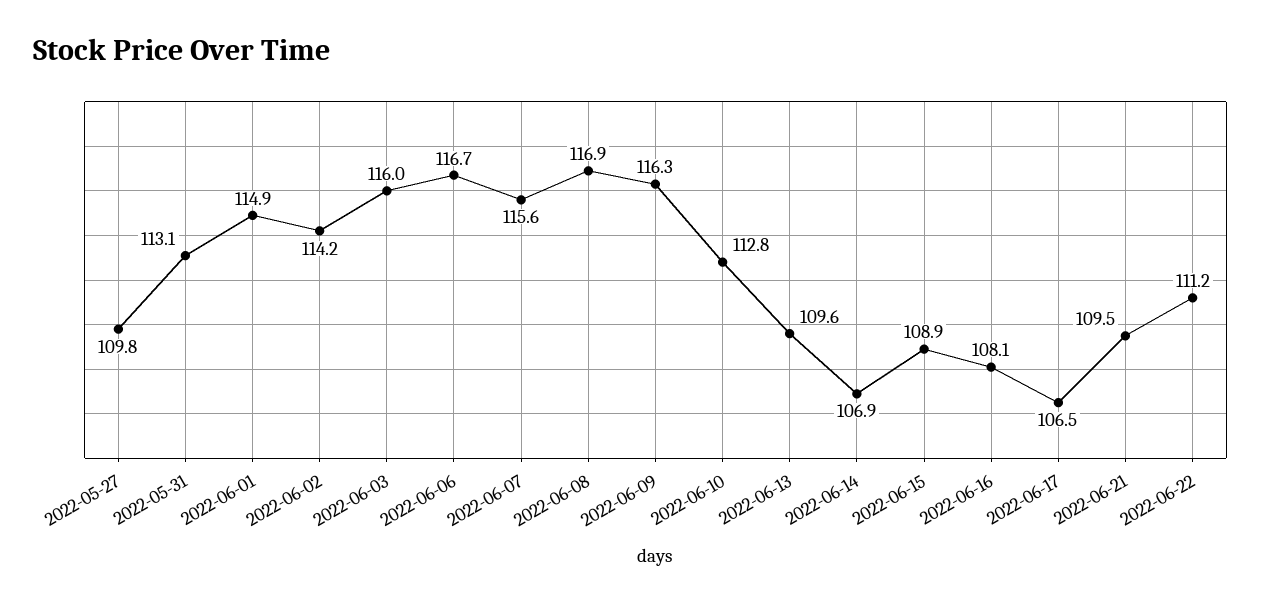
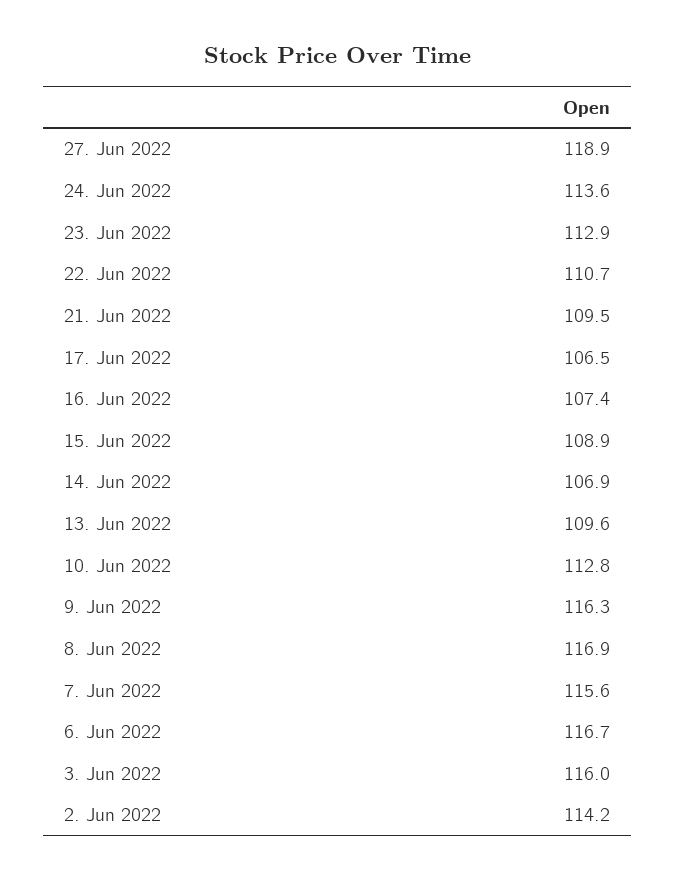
2022-05-27: 109.8 -> none
2022-05-31: 113.1 -> none
2022-06-01: 114.9 -> none
2022-06-16: 108.1 -> 107.4
2022-06-22: 111.2 -> 110.7
27. Jun 2022: none -> 118.9
24. Jun 2022: none -> 113.6
23. Jun 2022: none -> 112.9

